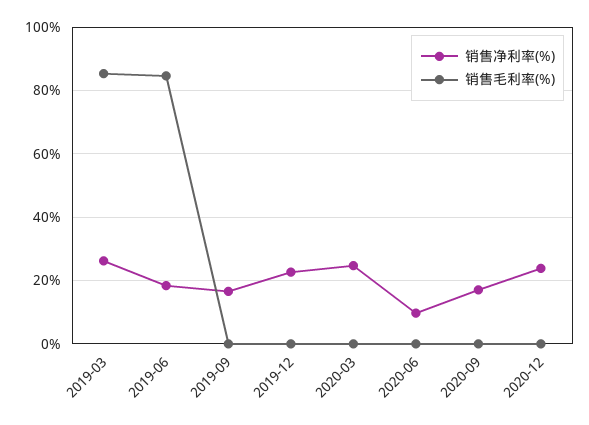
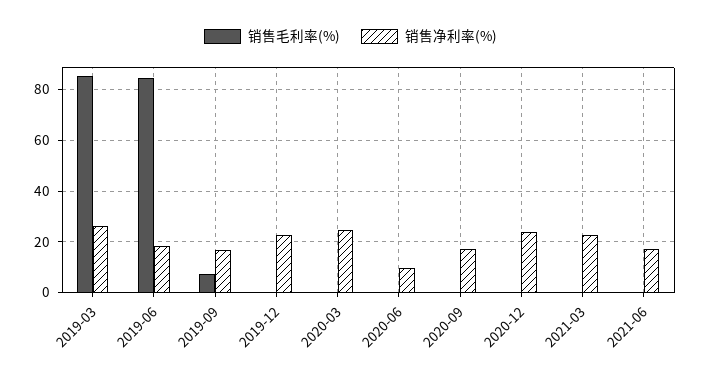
销售毛利率(%), 2019-09: 0 -> 7.5
销售毛利率(%), 2021-03: none -> 0
销售净利率(%), 2021-03: none -> 22.5
销售毛利率(%), 2021-06: none -> 0
销售净利率(%), 2021-06: none -> 17.5

